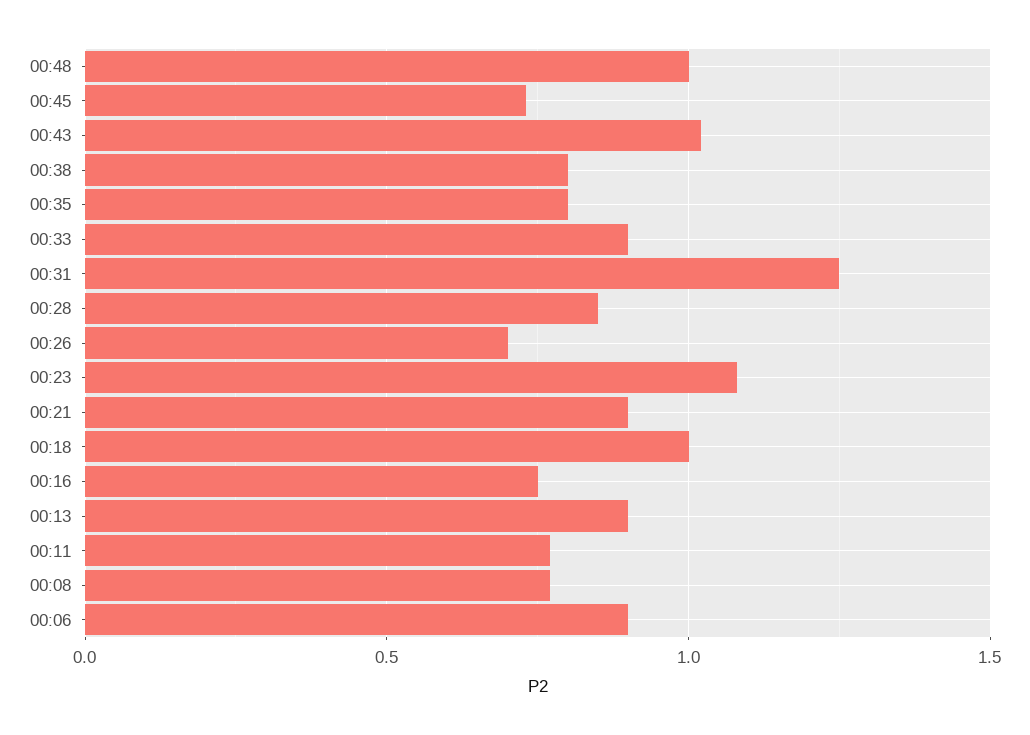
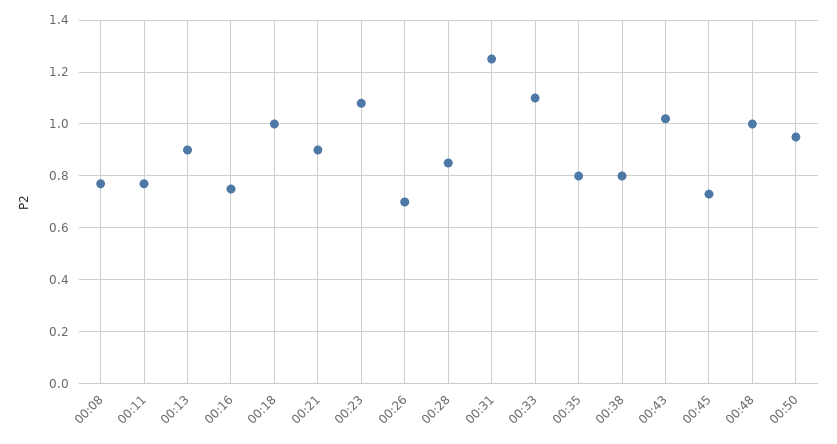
00:33: 0.9 -> 1.1
00:06: 0.9 -> none
00:50: none -> 0.95

